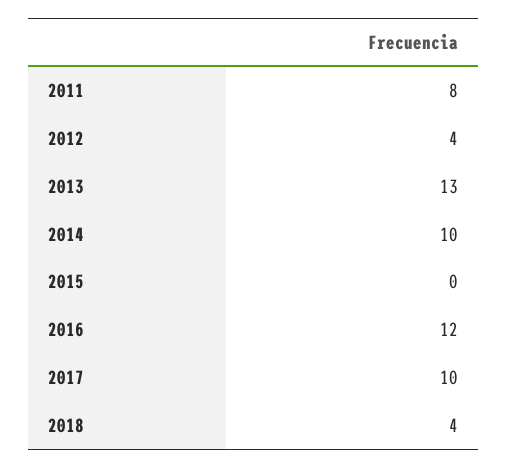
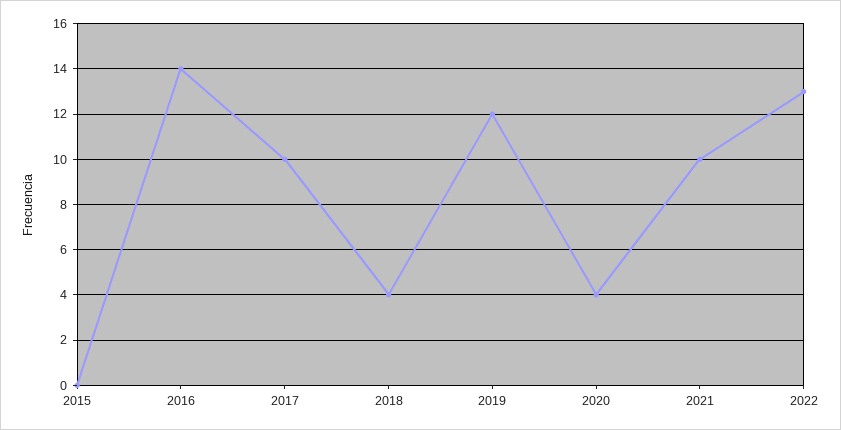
2011: 8 -> none
2012: 4 -> none
2013: 13 -> none
2014: 10 -> none
2016: 12 -> 14
2019: none -> 12
2020: none -> 4
2021: none -> 10
2022: none -> 13

